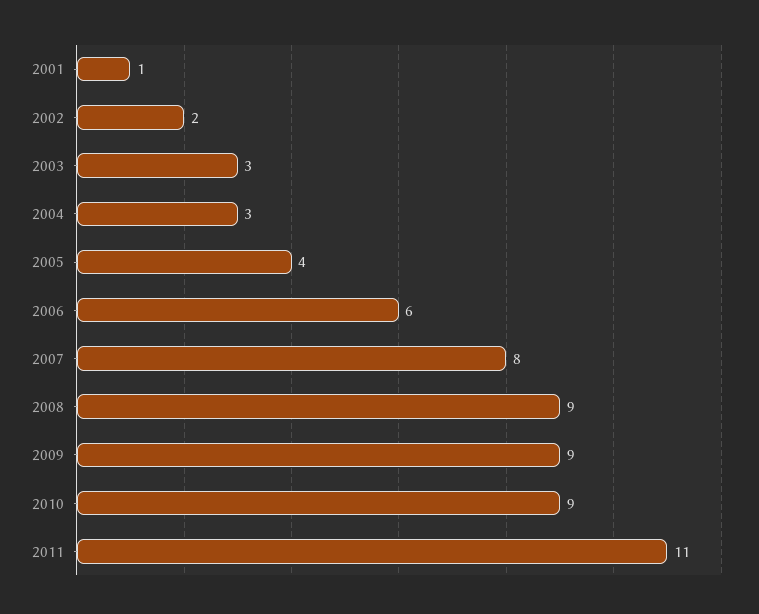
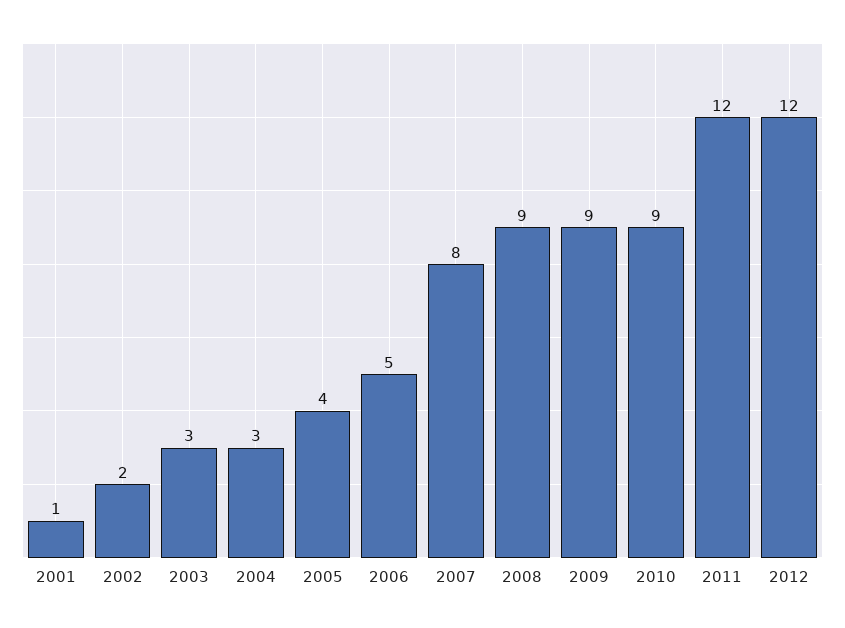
2006: 6 -> 5
2011: 11 -> 12
2012: none -> 12

